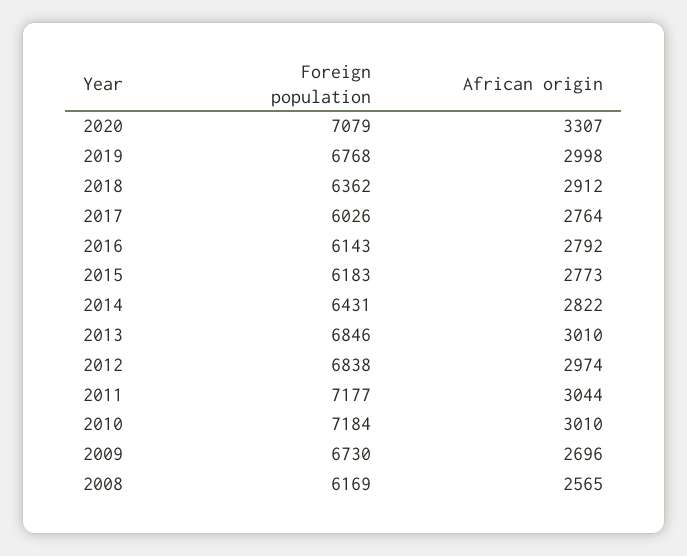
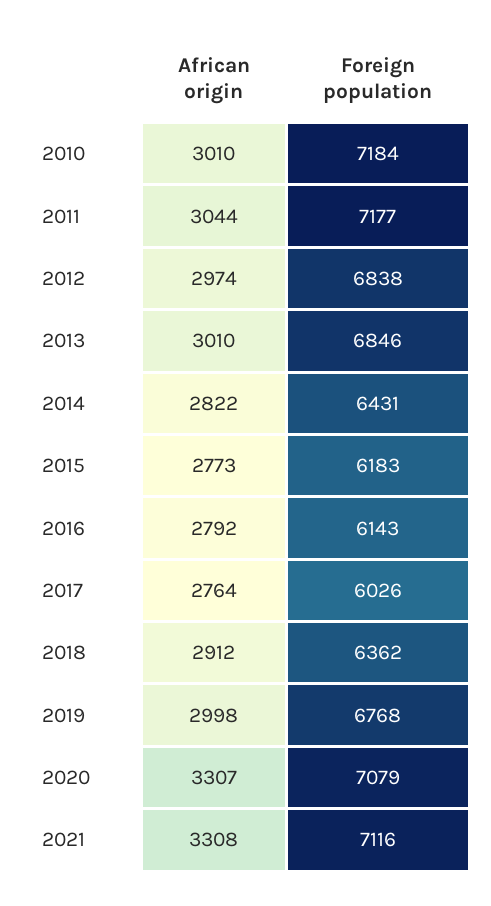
Foreign population, 2009: 6730 -> none
African origin, 2009: 2696 -> none
Foreign population, 2008: 6169 -> none
African origin, 2008: 2565 -> none
African origin, 2021: none -> 3308
Foreign population, 2021: none -> 7116

